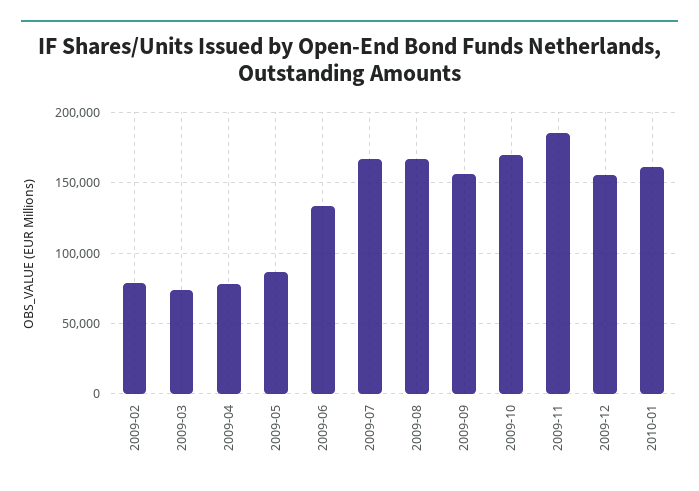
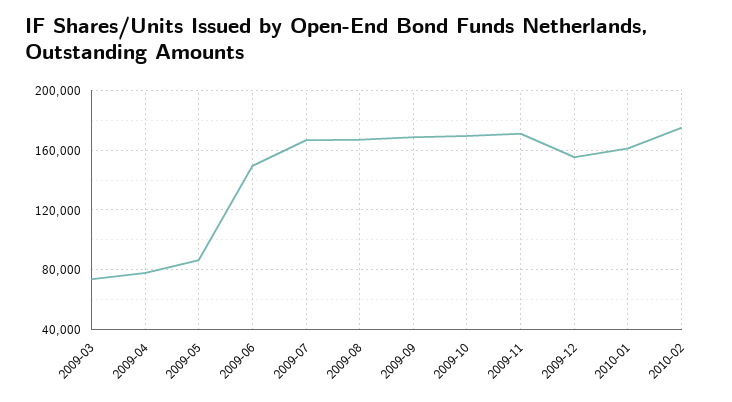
2009-02: 80000 -> none
2009-06: 135000 -> 150000
2009-09: 155000 -> 170000
2009-11: 185000 -> 170000
2010-02: none -> 175000

